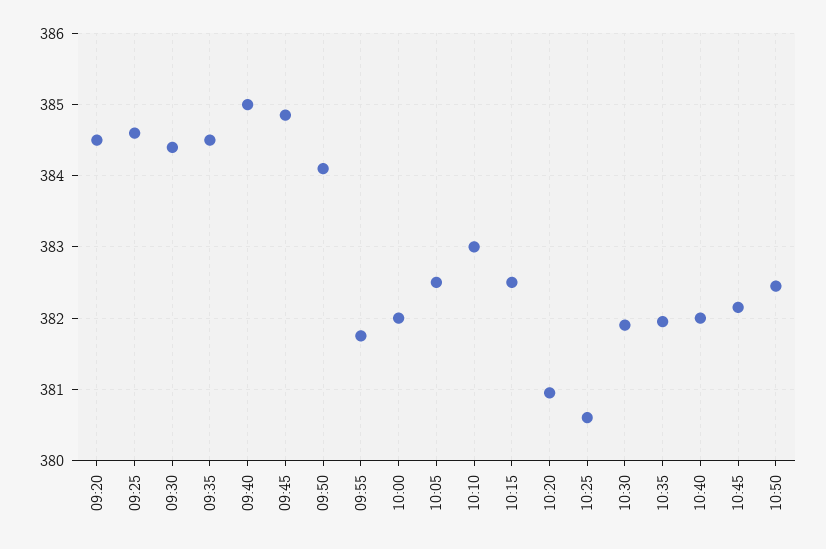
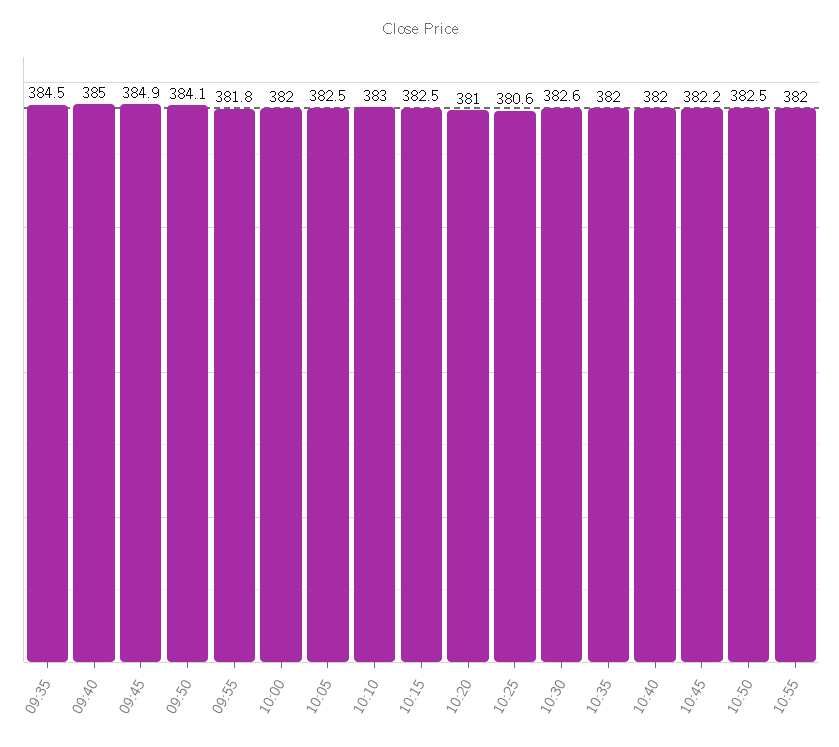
09:20: 384.5 -> none
09:25: 384.6 -> none
09:30: 384.4 -> none
10:30: 381.9 -> 382.6
10:55: none -> 382

